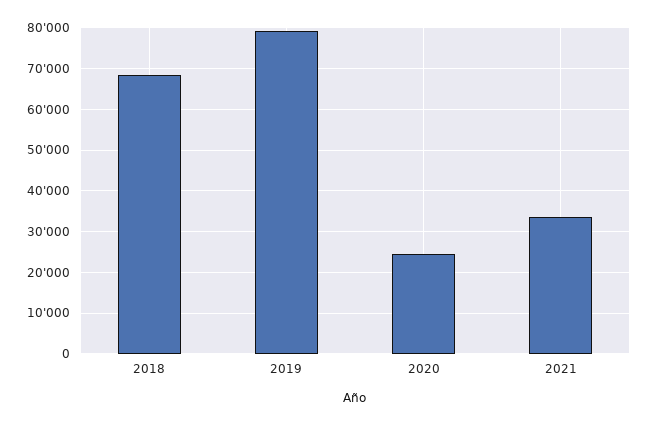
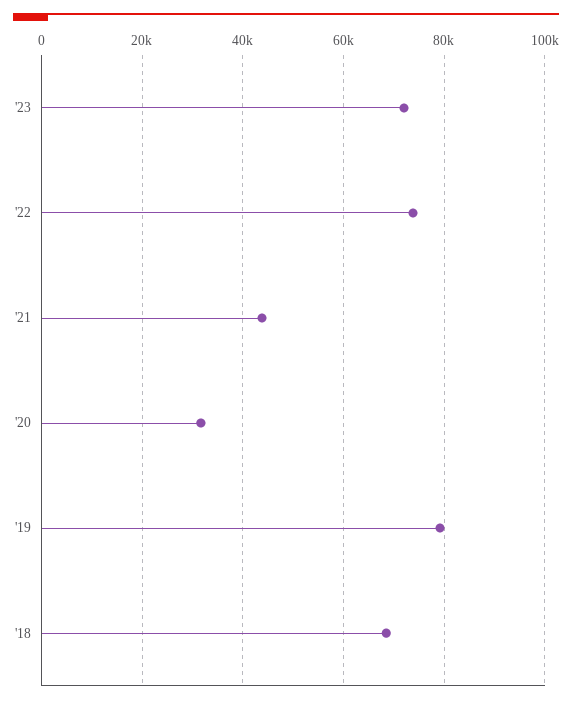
2020: 24000 -> 32000
2021: 34000 -> 44000
'23: none -> 72000
'22: none -> 74000

